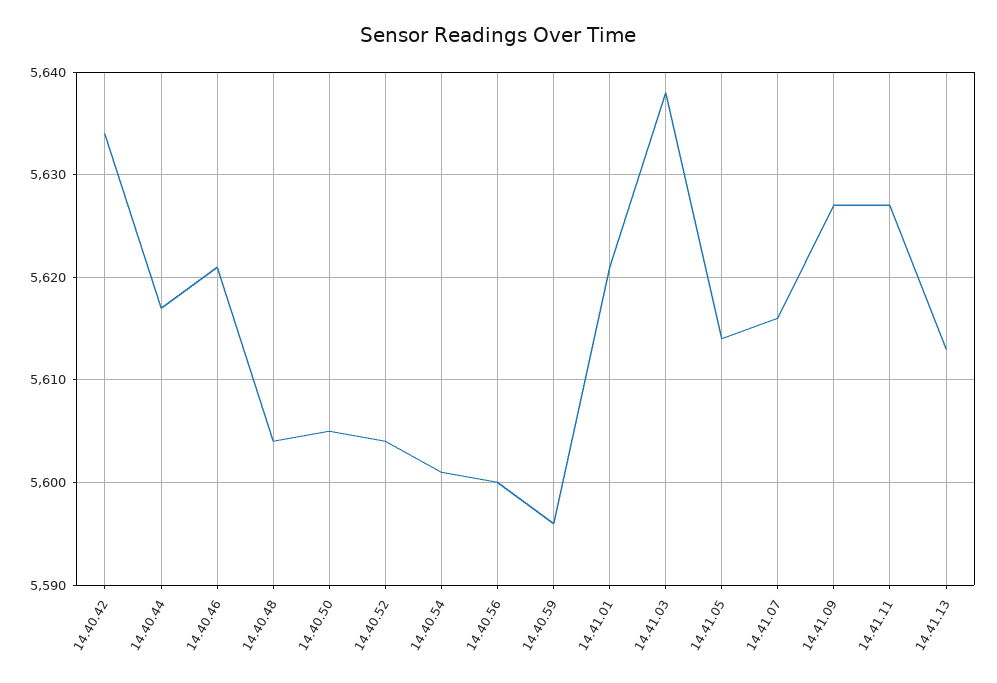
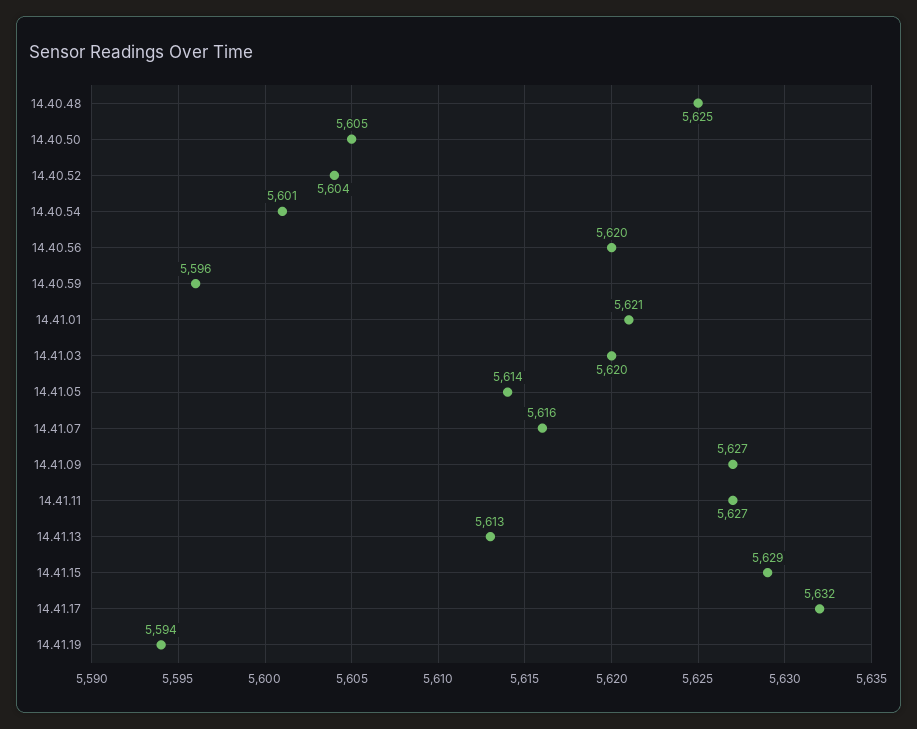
14.40.42: 5634 -> none
14.40.44: 5617 -> none
14.40.46: 5621 -> none
14.40.48: 5604 -> 5625
14.40.56: 5600 -> 5620
14.41.03: 5638 -> 5620
14.41.15: none -> 5629
14.41.17: none -> 5632
14.41.19: none -> 5594

